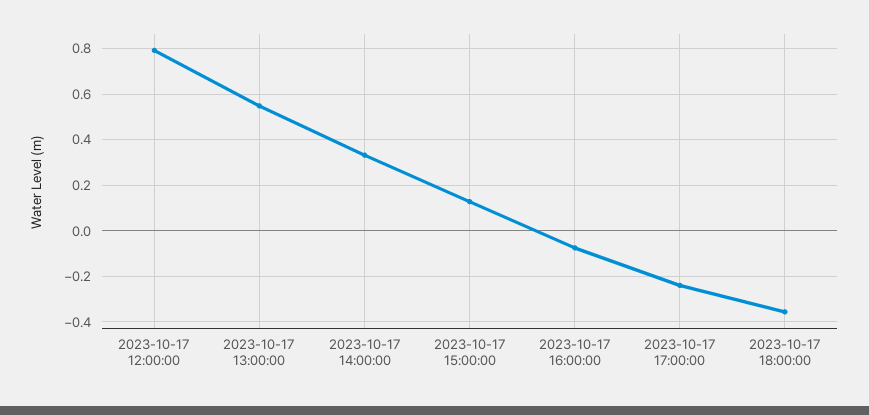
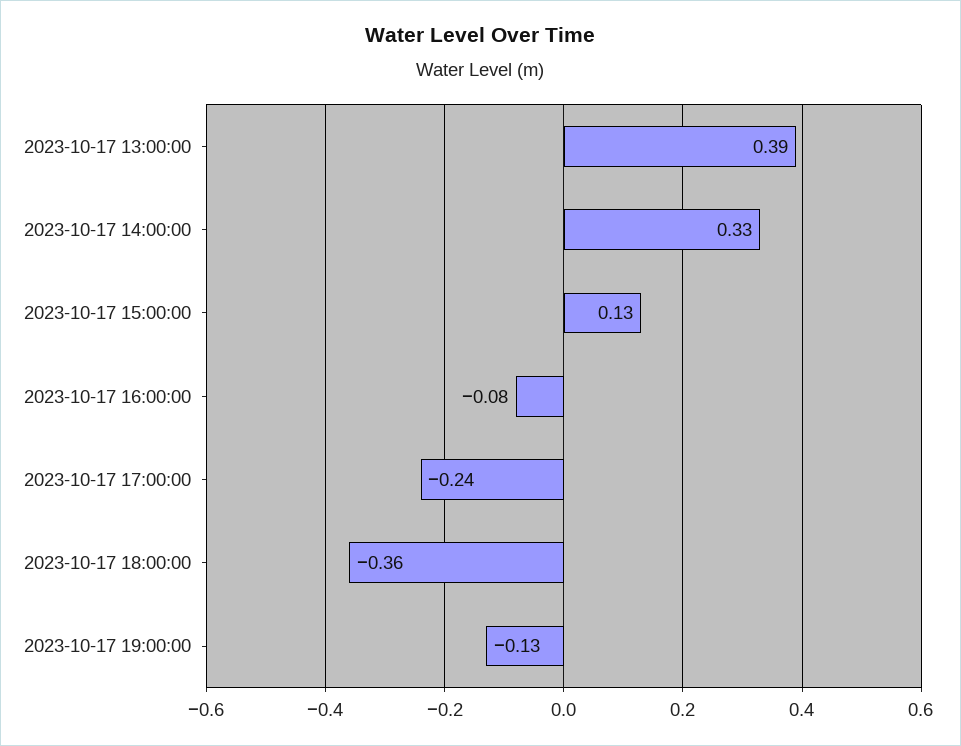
2023-10-17 12:00:00: 0.8 -> none
2023-10-17 13:00:00: 0.55 -> 0.39
2023-10-17 19:00:00: none -> -0.13

